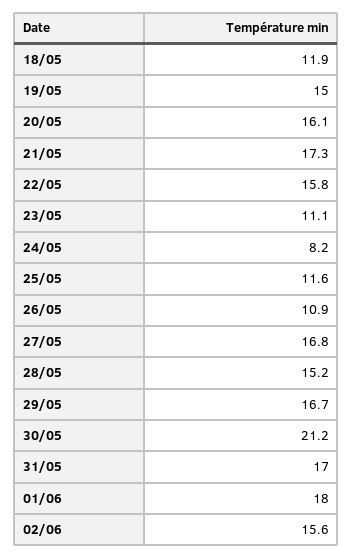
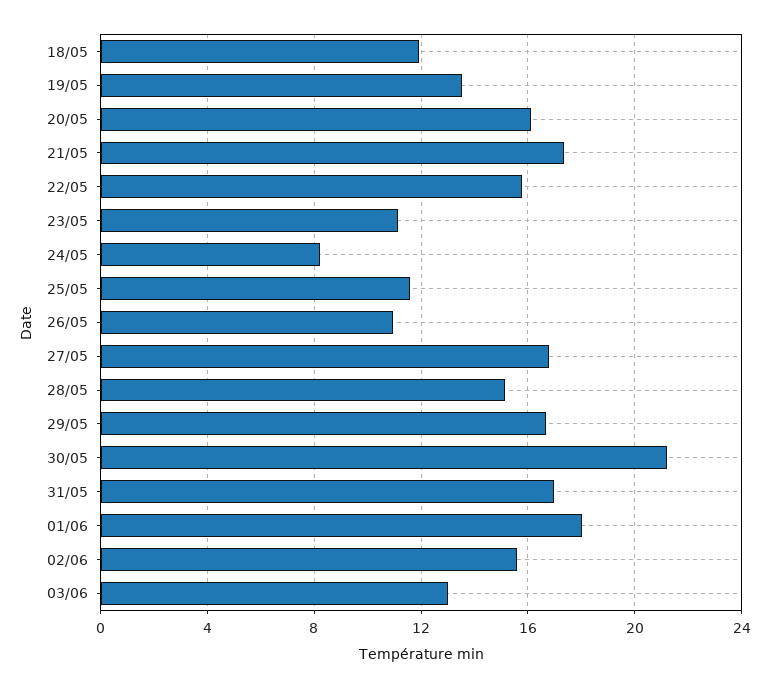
19/05: 15 -> 13.5
03/06: none -> 13

